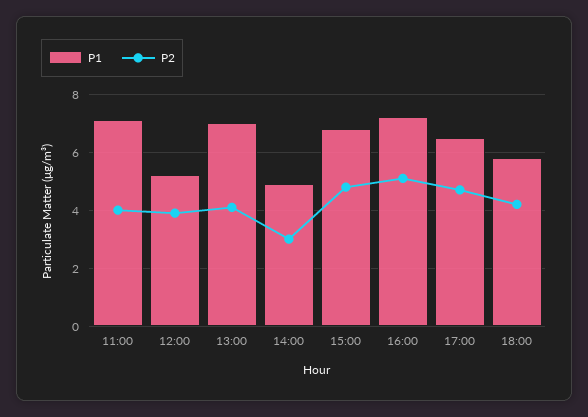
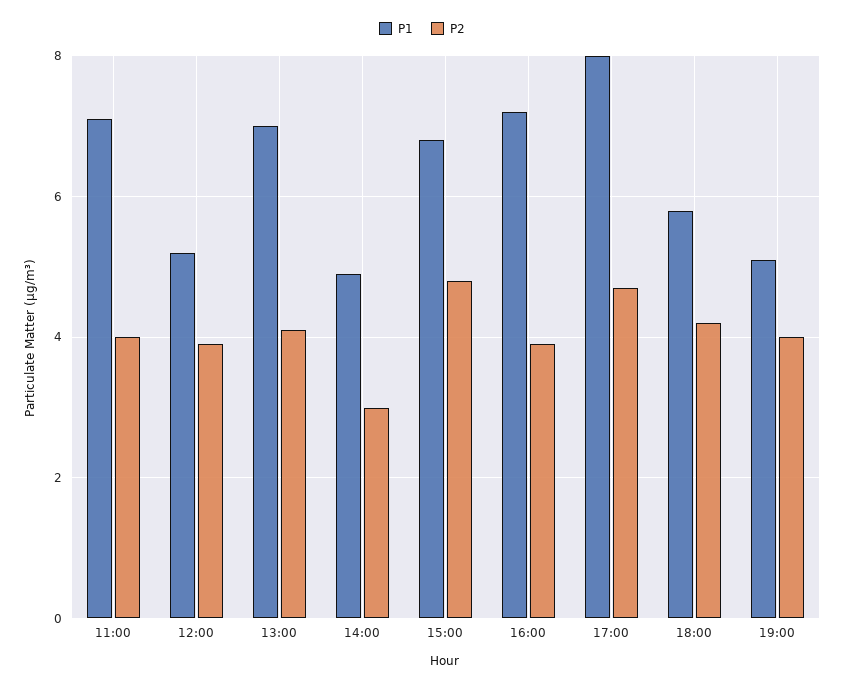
P2, 16:00: 5 -> 4
P1, 17:00: 6.5 -> 8
P1, 19:00: none -> 5
P2, 19:00: none -> 4

